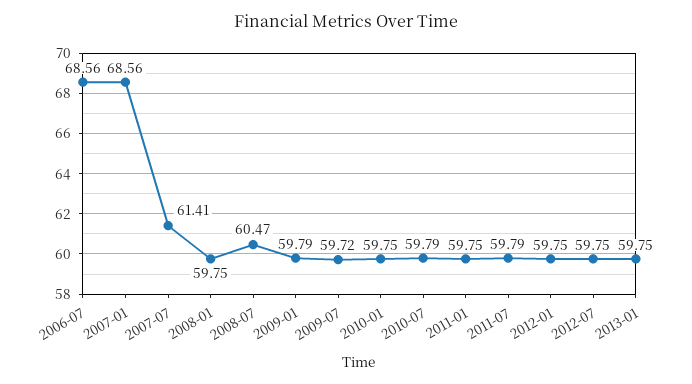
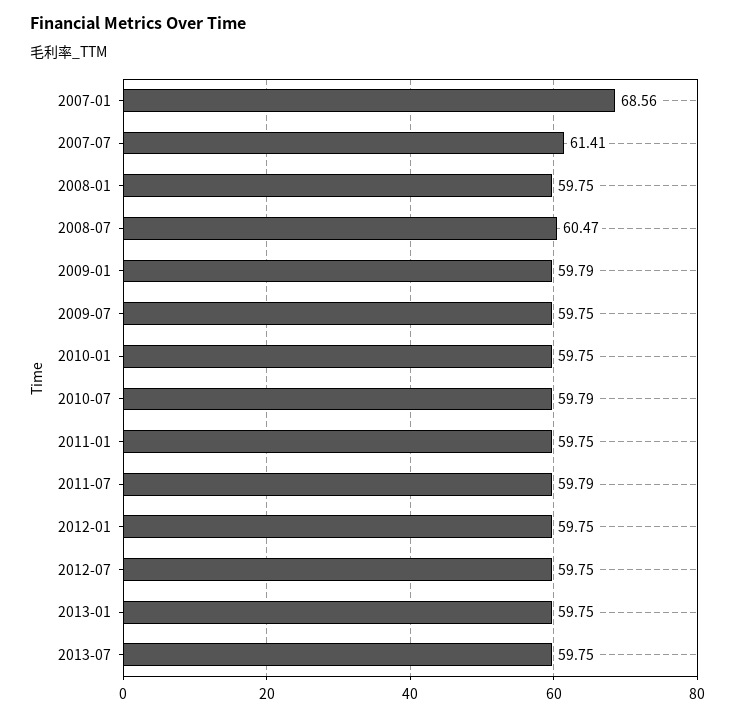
2006-07: 68.56 -> none
2009-07: 59.72 -> 59.75
2013-07: none -> 59.75

